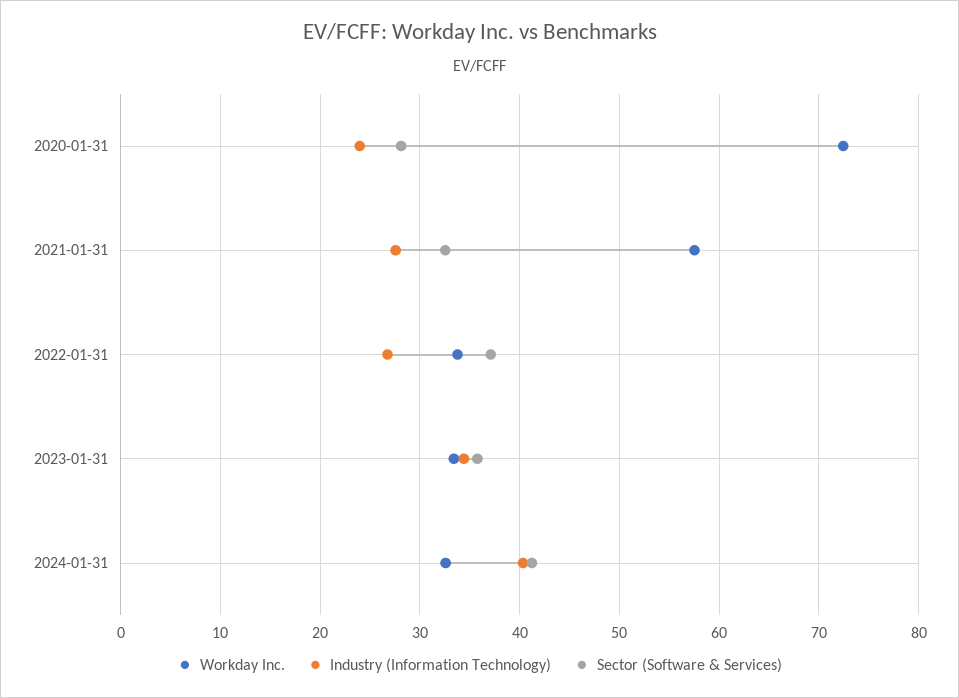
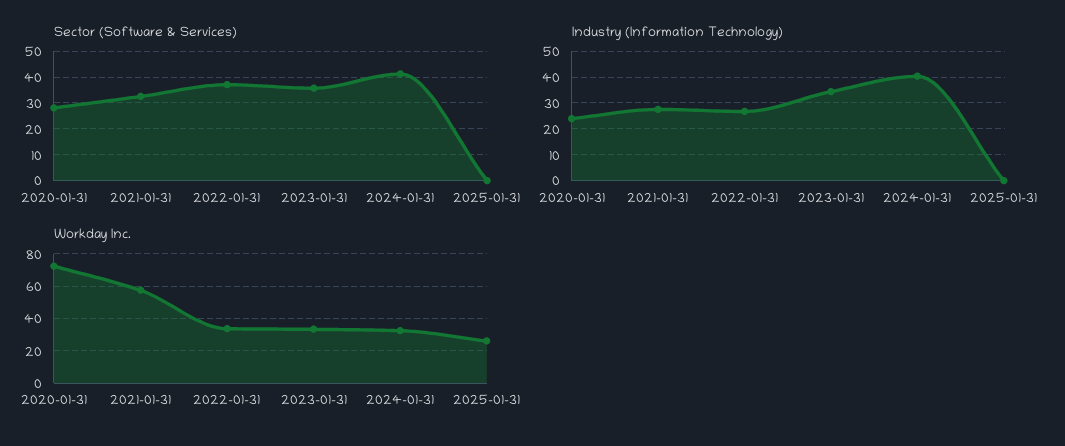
Sector (Software & Services), 2025-01-31: none -> 0
Industry (Information Technology), 2025-01-31: none -> 0
Workday Inc., 2025-01-31: none -> 25

